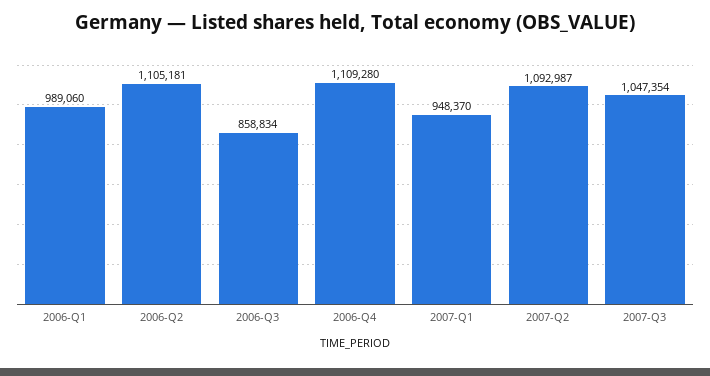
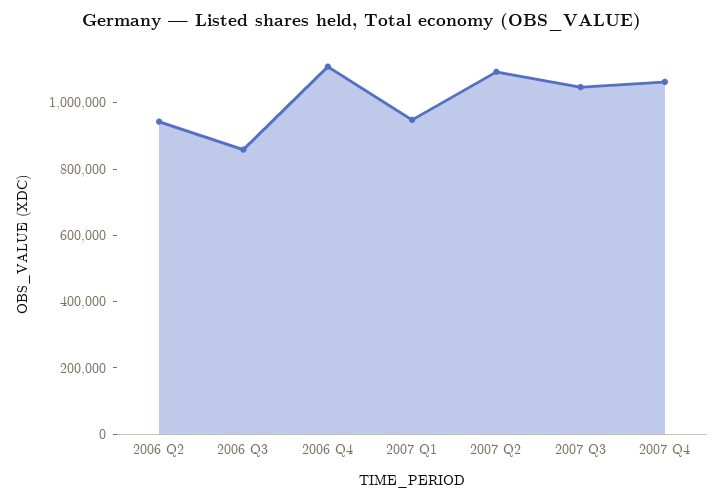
2006-Q1: 989060 -> none
2006-Q2: 1105181 -> 950000
2007 Q4: none -> 1050000

